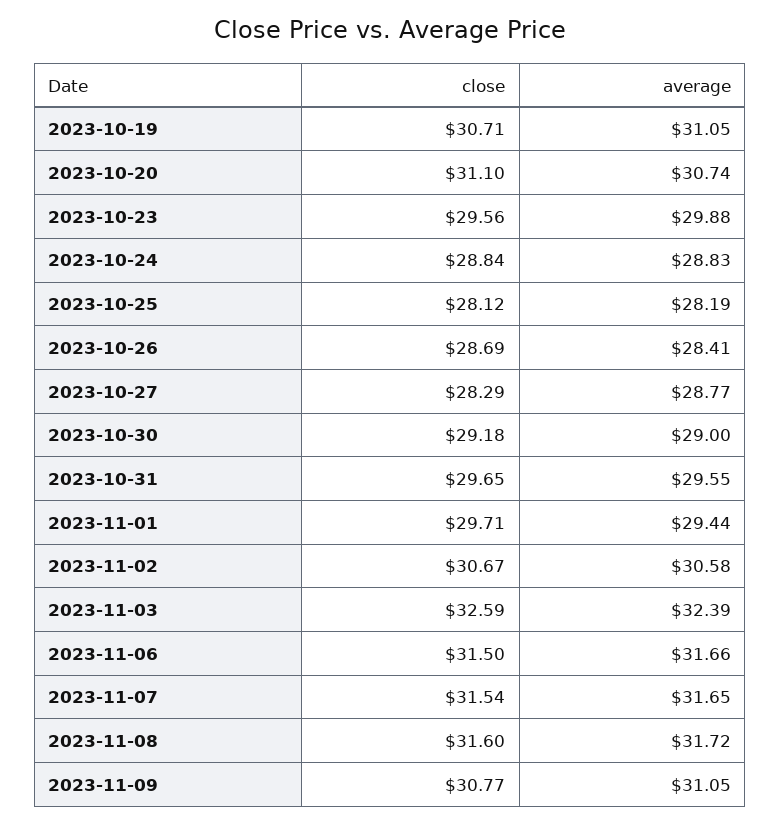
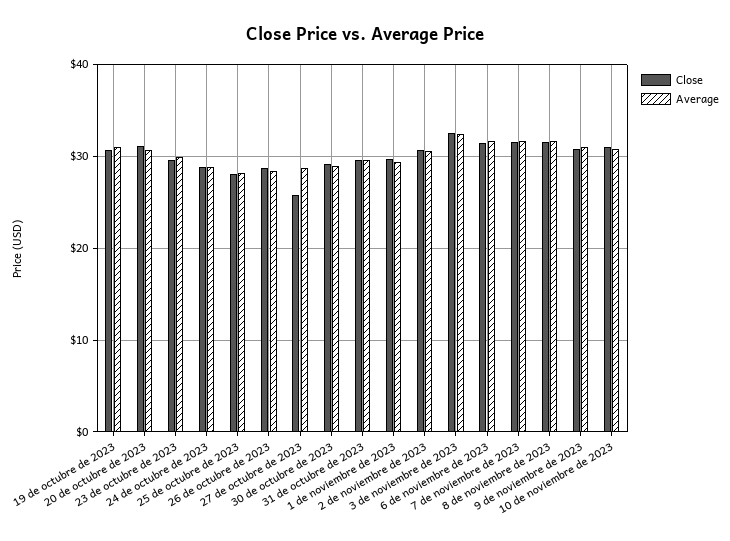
close, 2023-10-27: 28.29 -> 26
close, 10 de noviembre de 2023: none -> 31
average, 10 de noviembre de 2023: none -> 31

